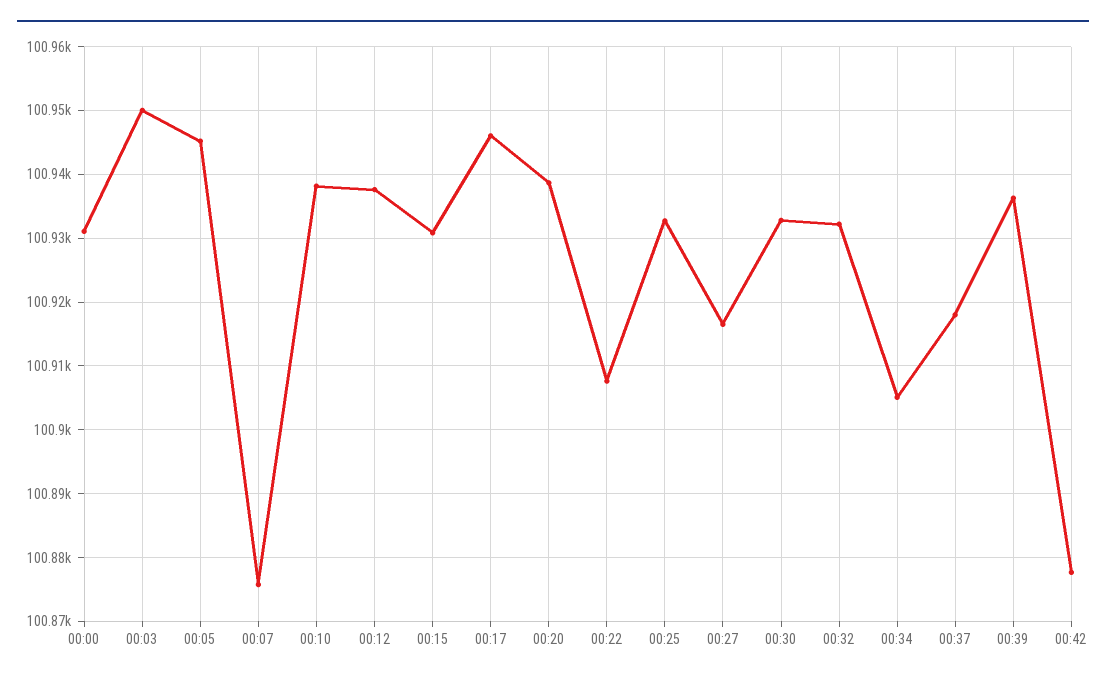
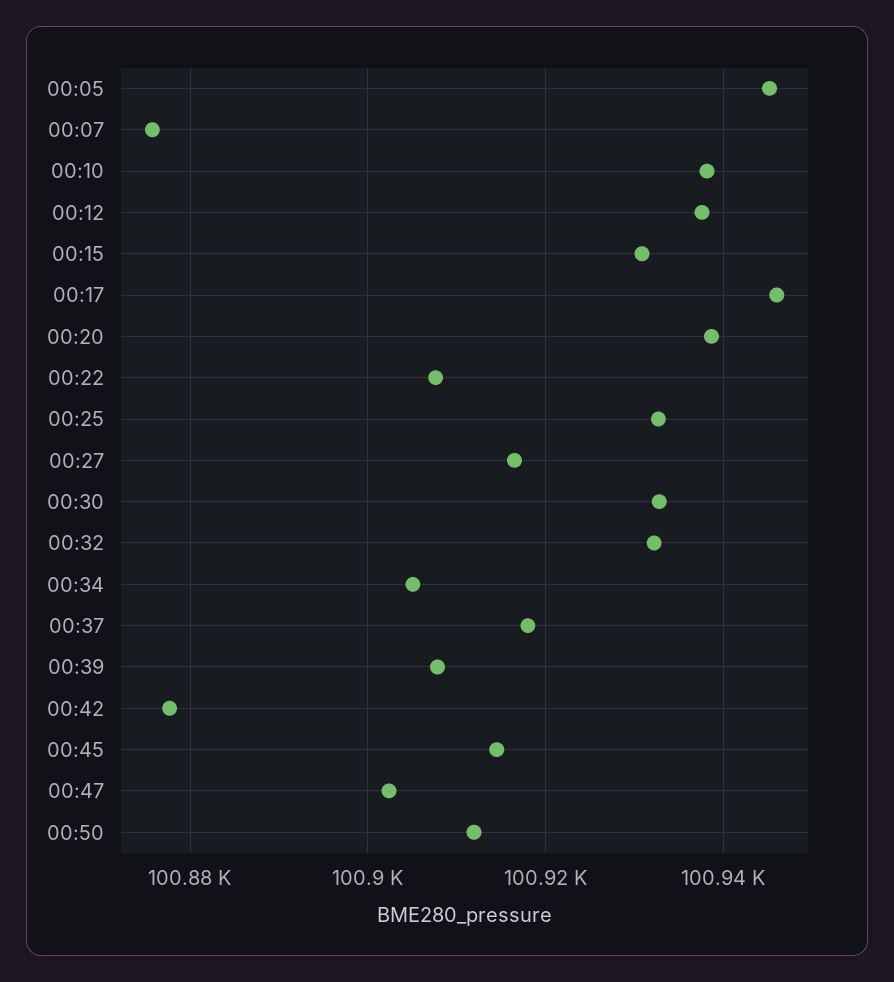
00:00: 100931 -> none
00:03: 100950 -> none
00:39: 100936 -> 100908
00:45: none -> 100914
00:47: none -> 100902
00:50: none -> 100912

